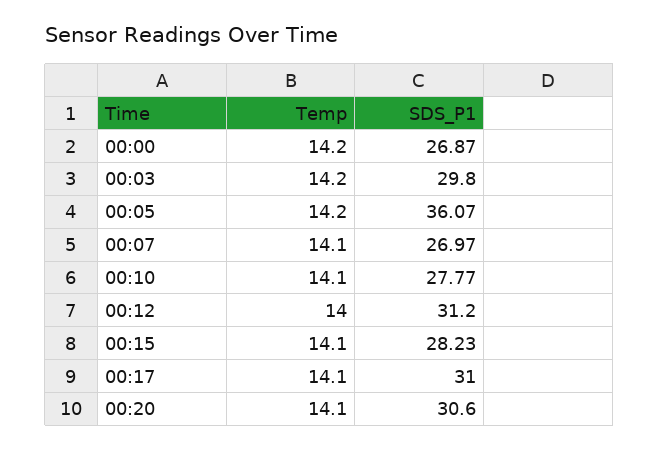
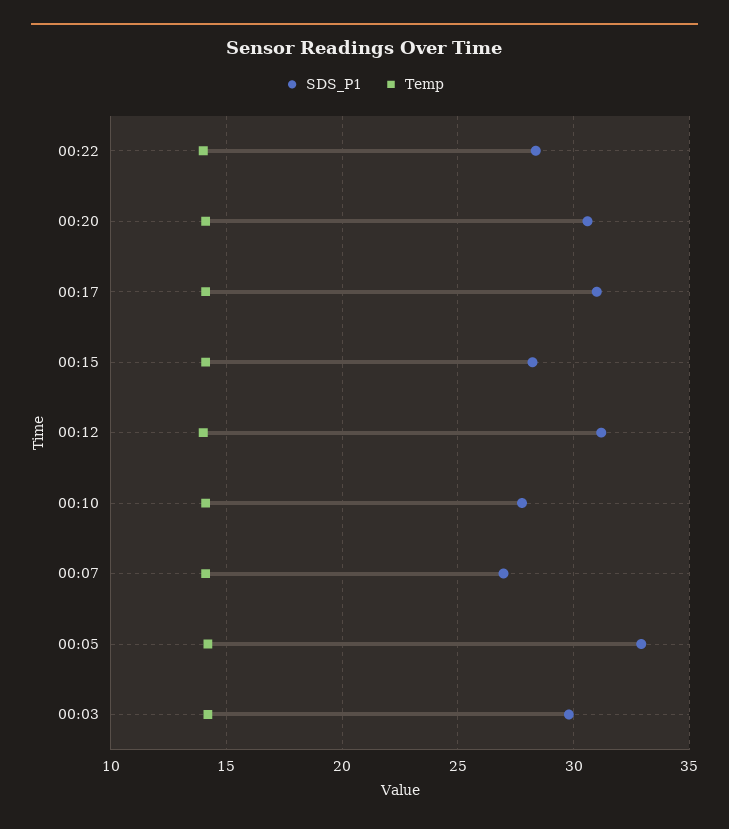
Temp, 00:00: 14.2 -> none
SDS_P1, 00:00: 26.87 -> none
SDS_P1, 00:05: 36.07 -> 33
SDS_P1, 00:22: none -> 28.5
Temp, 00:22: none -> 14

